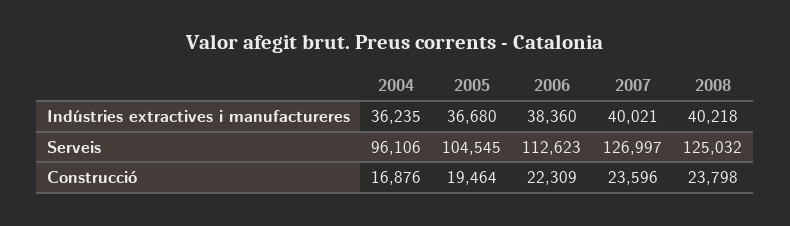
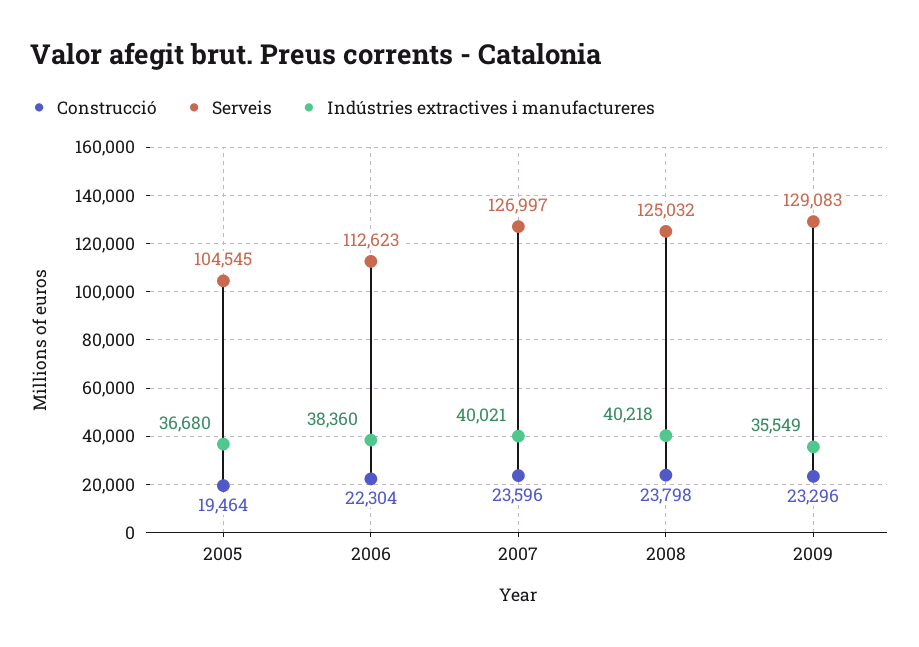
Indústries extractives i manufactureres, 2004: 36235 -> none
Serveis, 2004: 96106 -> none
Construcció, 2004: 16876 -> none
Construcció, 2006: 22309 -> 22304
Construcció, 2009: none -> 23296
Serveis, 2009: none -> 129083
Indústries extractives i manufactureres, 2009: none -> 35549

